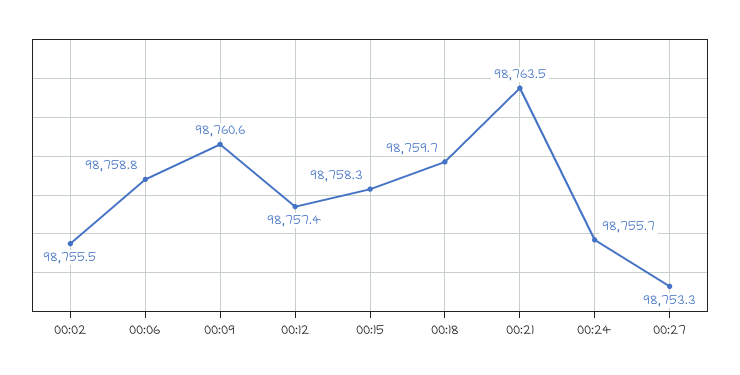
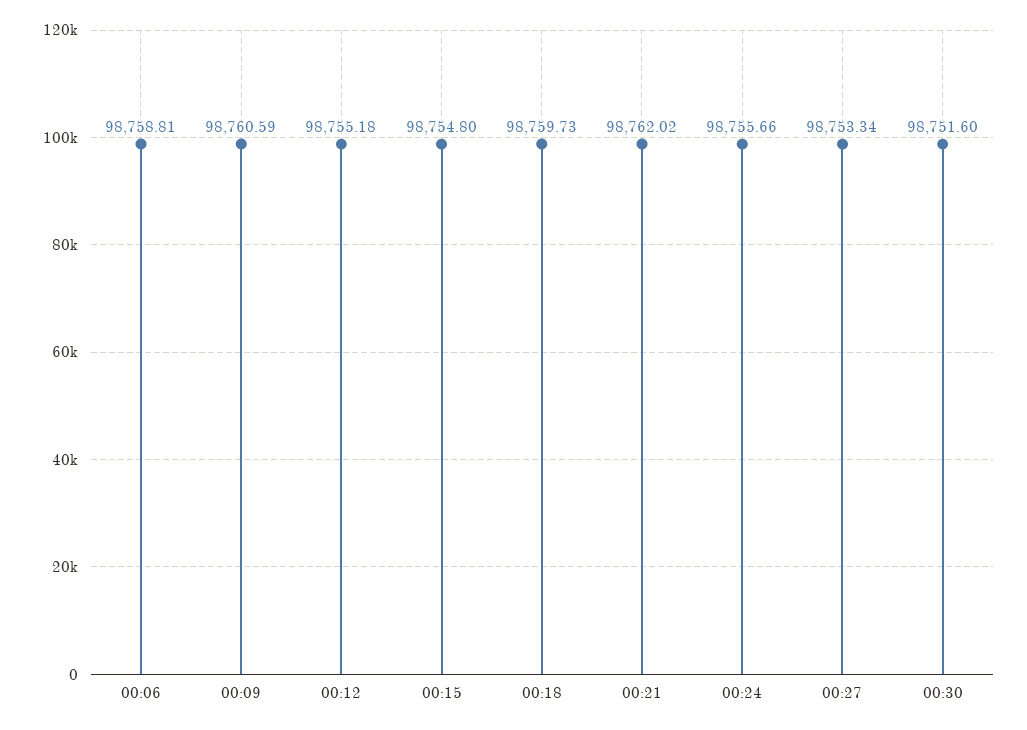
00:02: 98755.5 -> none
00:12: 98757.4 -> 98755.18
00:15: 98758.3 -> 98754.8
00:21: 98763.5 -> 98762.02
00:30: none -> 98751.6

